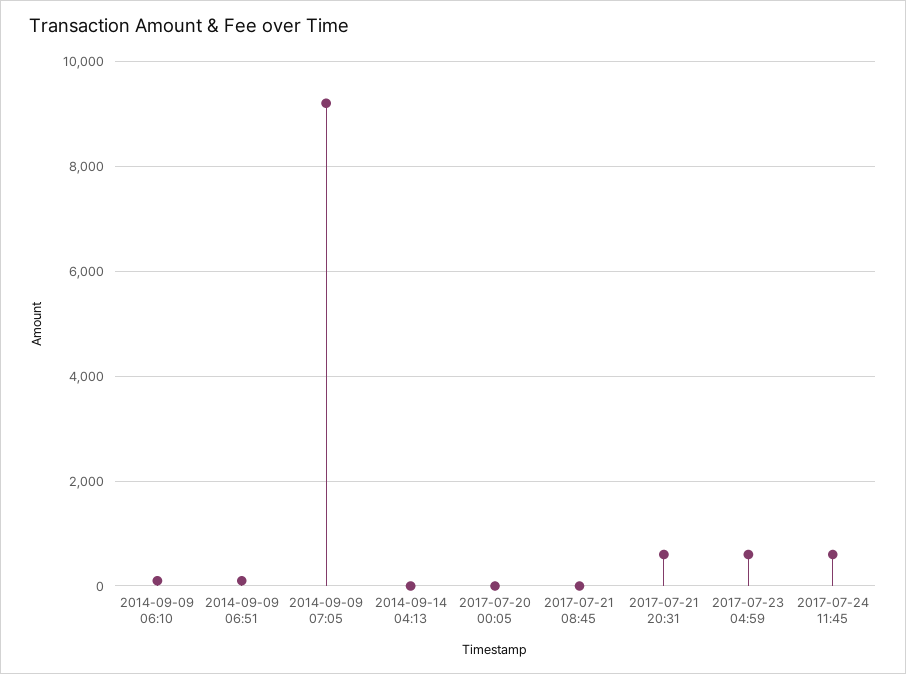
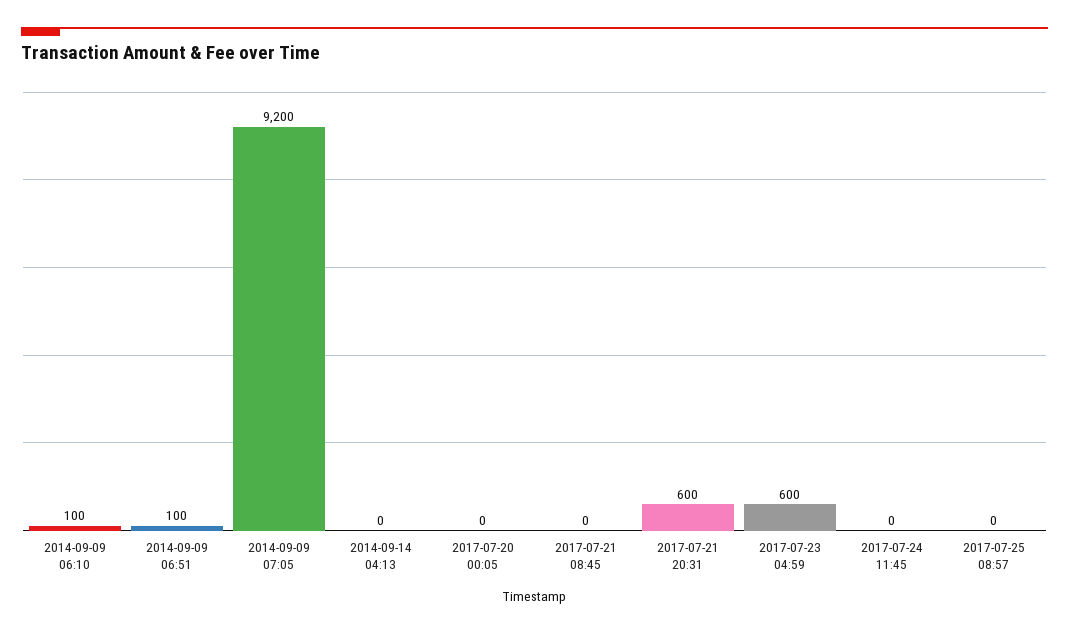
2017-07-24 11:45: 600 -> 0
2017-07-25 08:57: none -> 0

